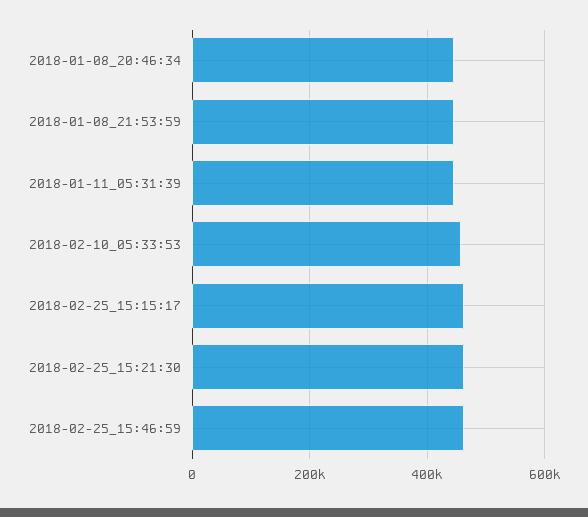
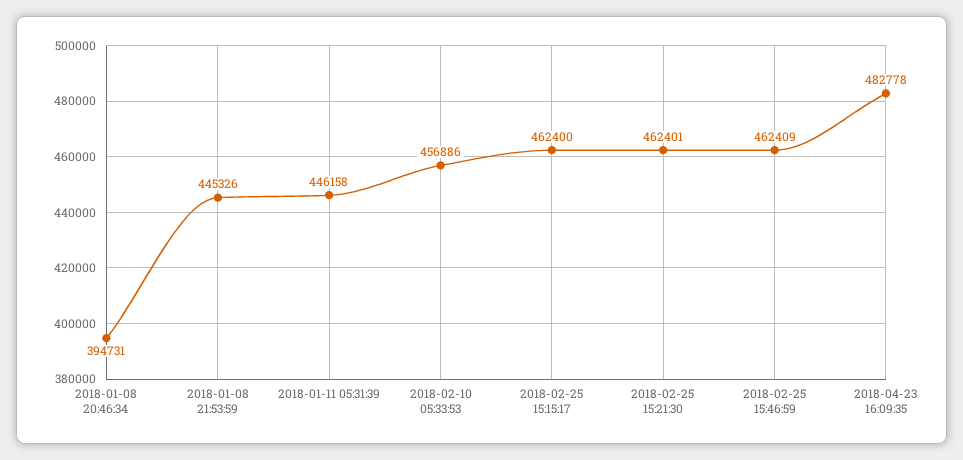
2018-01-08_20:46:34: 440000 -> 394731
2018-04-23 16:09:35: none -> 482778

